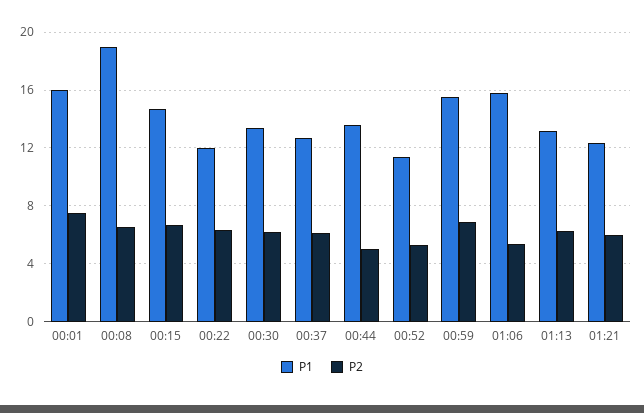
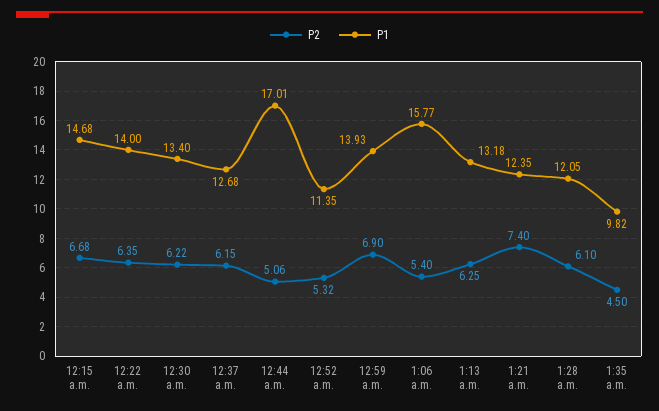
P1, 00:01: 16 -> none
P2, 00:01: 7.5 -> none
P1, 00:08: 19 -> none
P2, 00:08: 6.5 -> none
P1, 00:22: 12 -> 14
P1, 00:44: 13.5 -> 17.01
P1, 00:59: 15.5 -> 13.93
P2, 01:21: 6 -> 7.4
P2, 1:28 a.m.: none -> 6.1
P1, 1:28 a.m.: none -> 12.05
P2, 1:35 a.m.: none -> 4.5
P1, 1:35 a.m.: none -> 9.82

